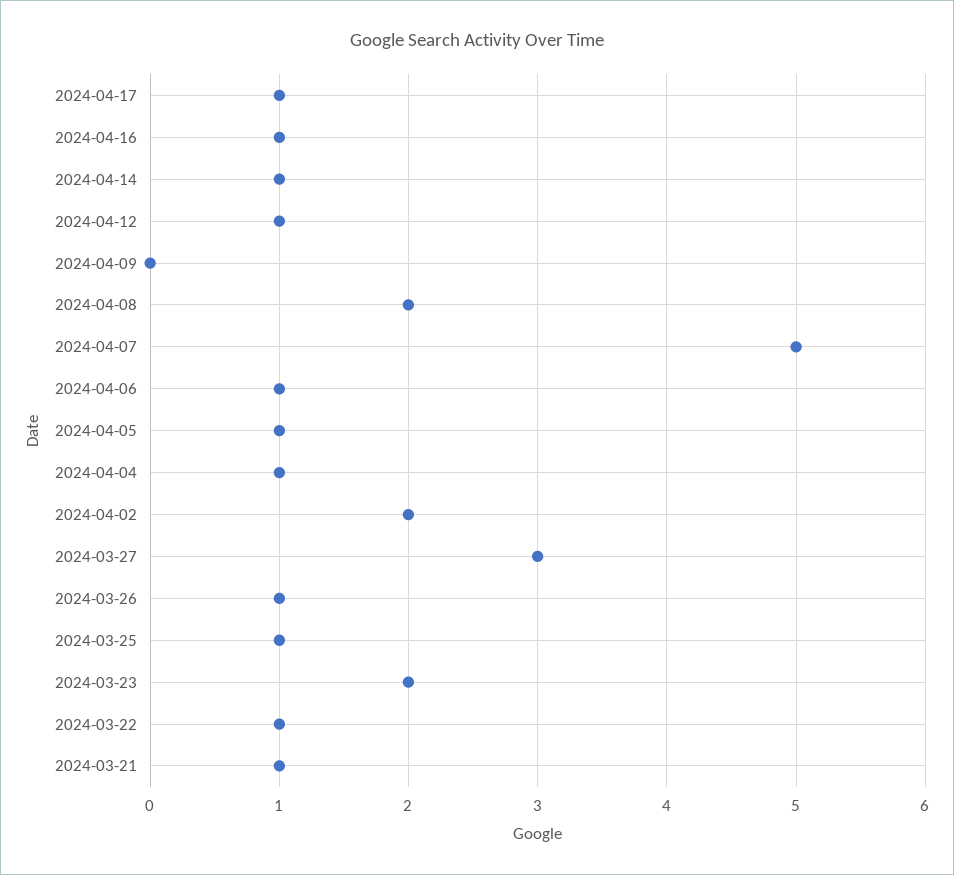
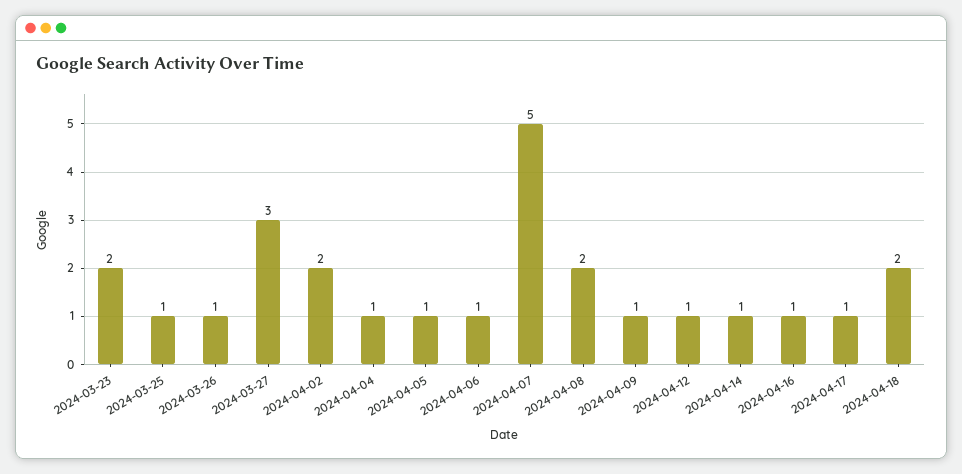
2024-04-09: 0 -> 1
2024-03-22: 1 -> none
2024-03-21: 1 -> none
2024-04-18: none -> 2

